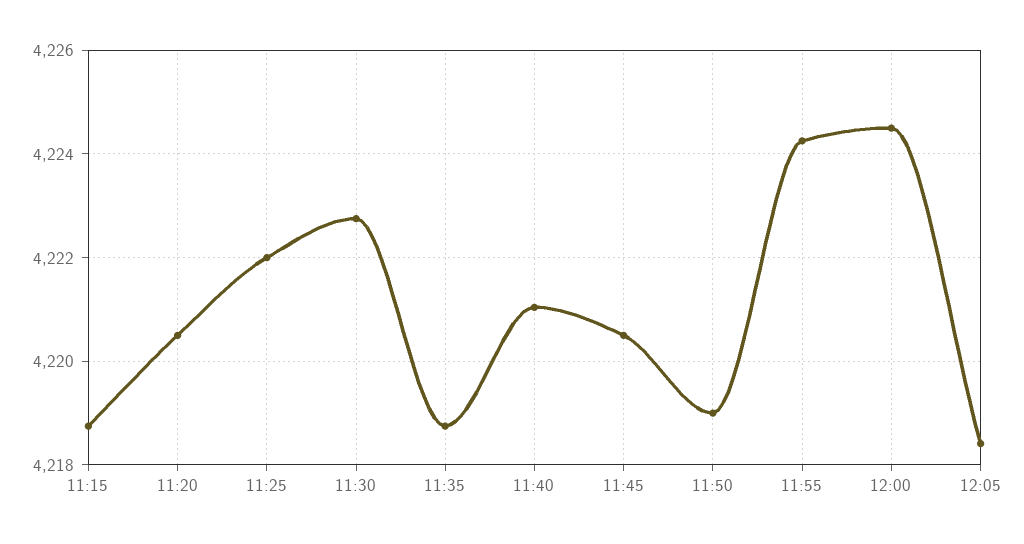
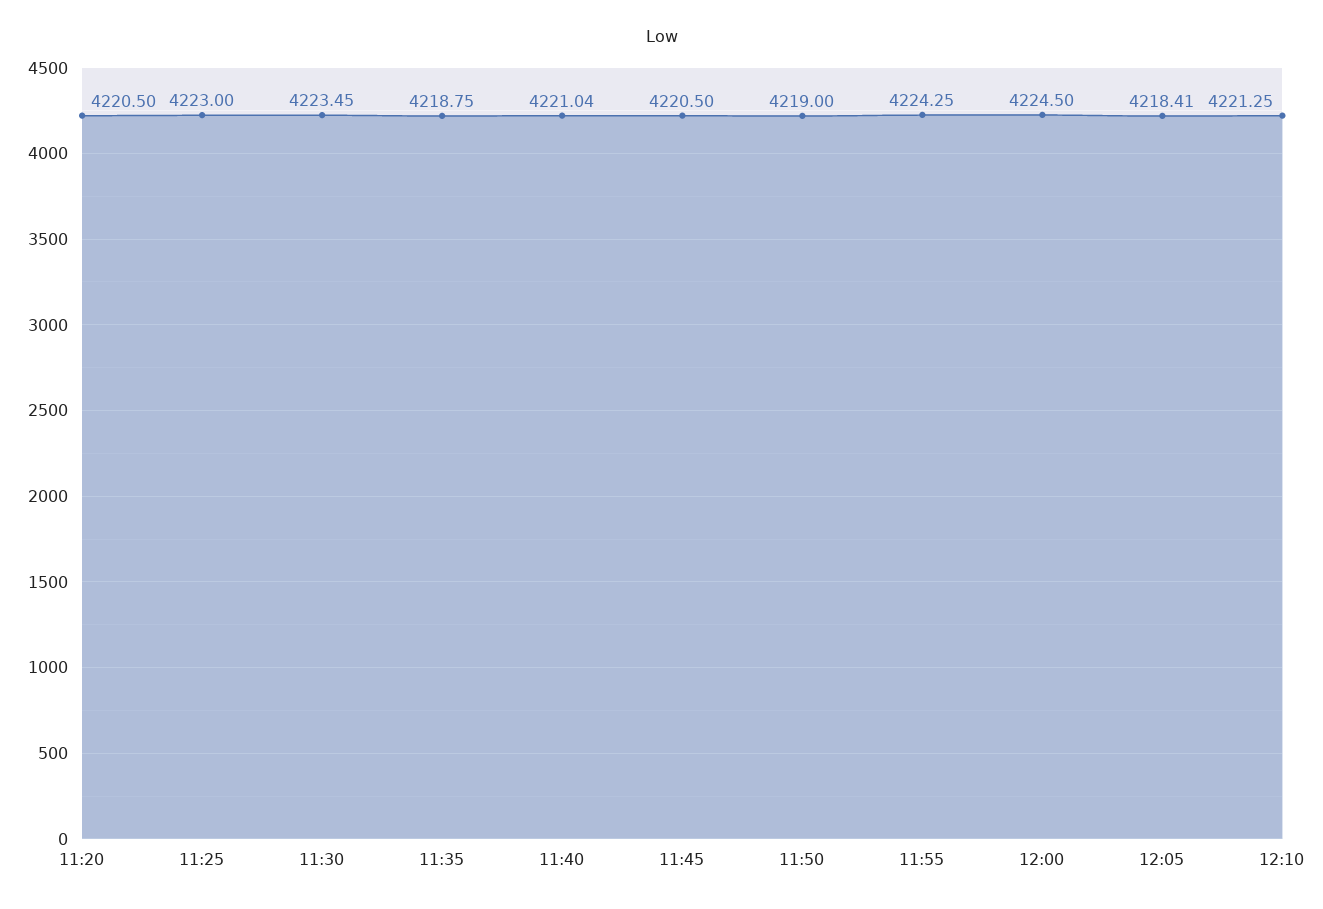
11:15: 4218.8 -> none
11:25: 4222 -> 4223
11:30: 4222.8 -> 4223.45
12:10: none -> 4221.25

